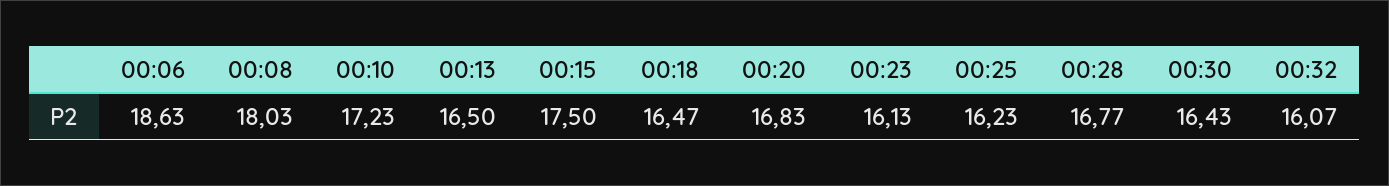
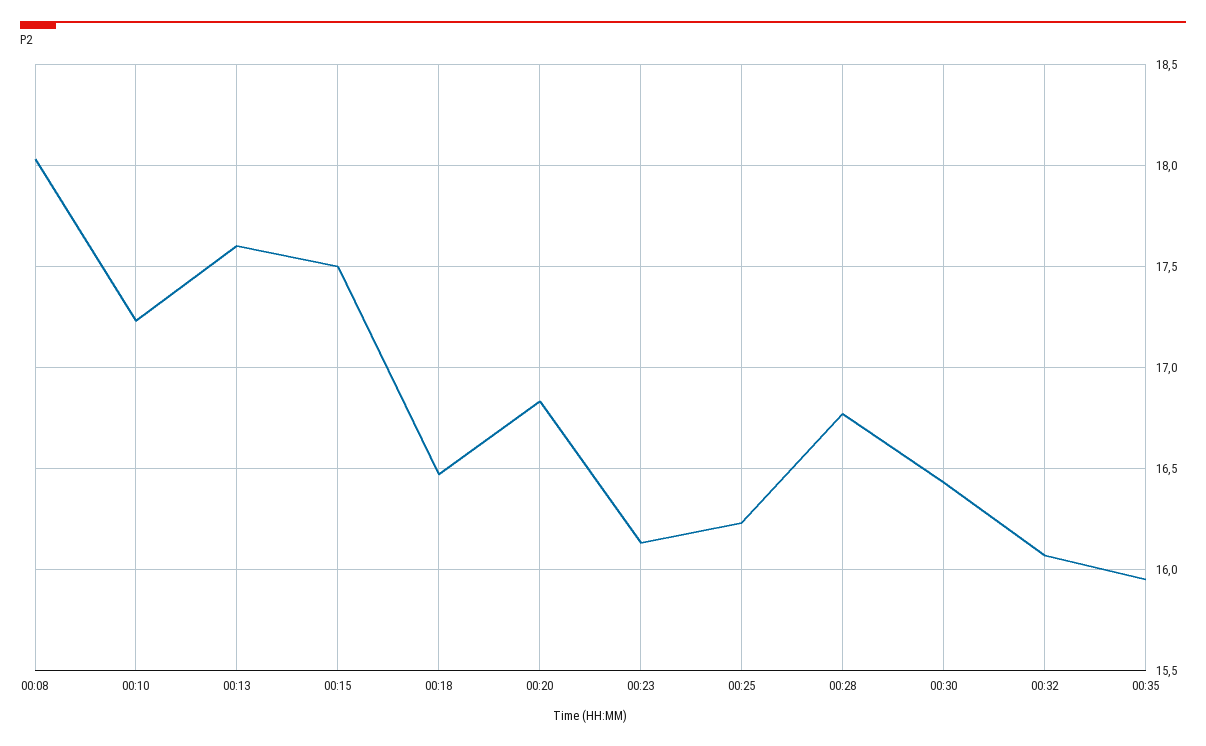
00:06: 18.63 -> none
00:13: 16.5 -> 17.6
00:35: none -> 15.95

